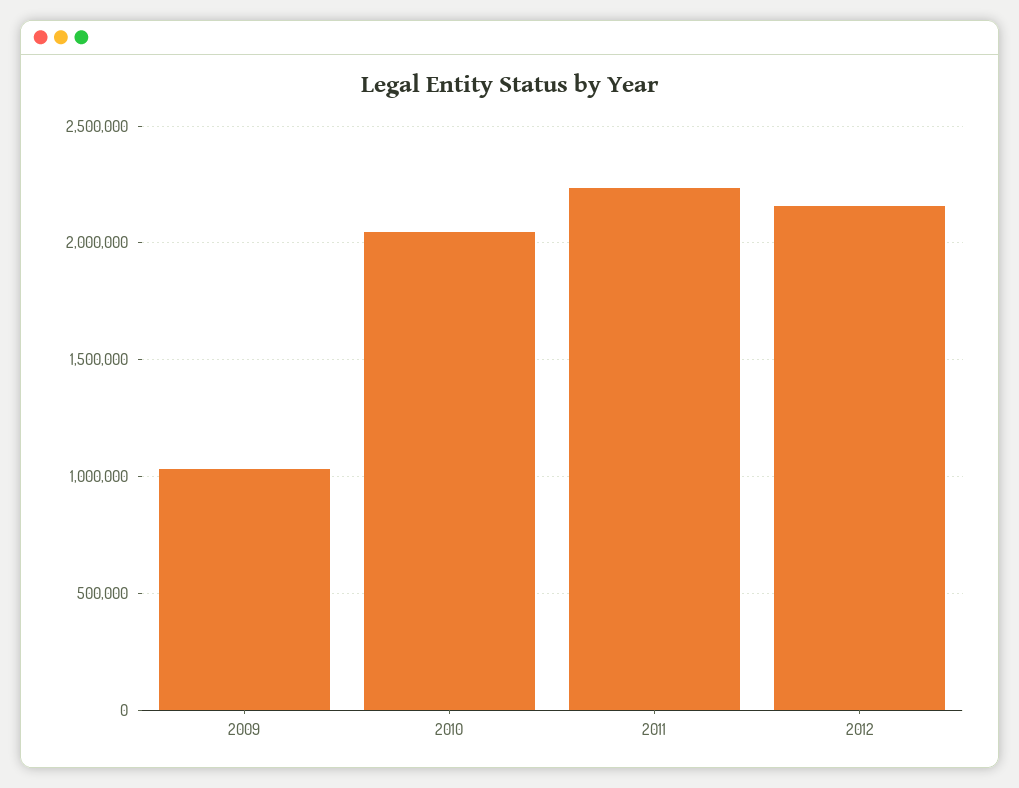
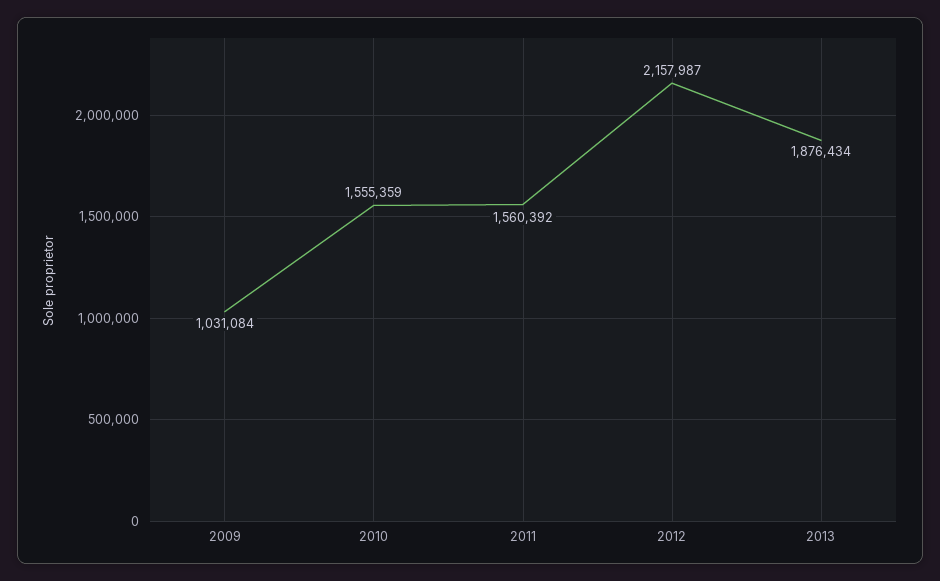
2010: 2050000 -> 1555359
2011: 2250000 -> 1560392
2013: none -> 1876434

